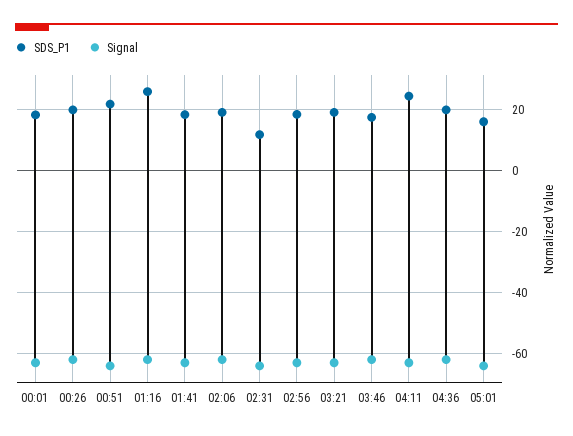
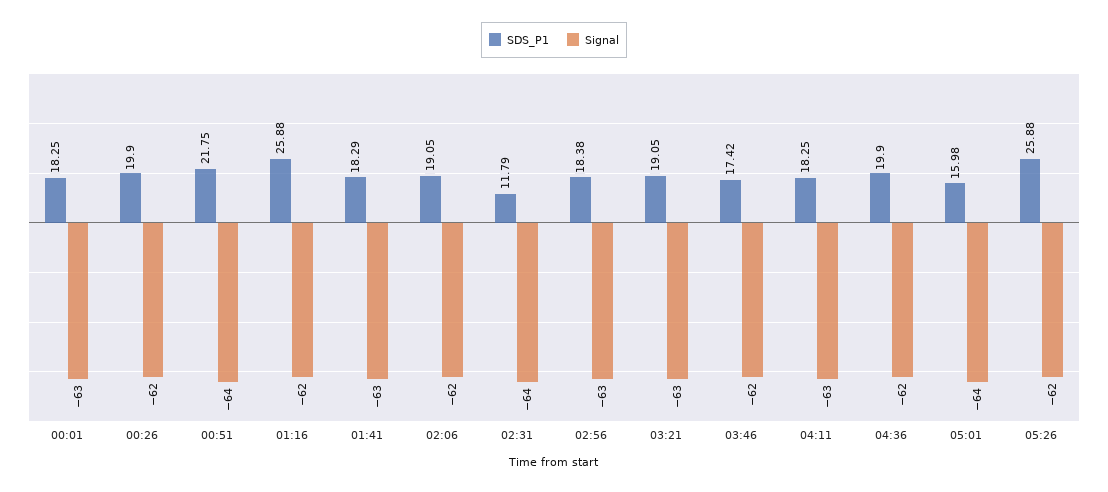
SDS_P1, 04:11: 24 -> 18.25
SDS_P1, 05:26: none -> 25.88
Signal, 05:26: none -> -62

